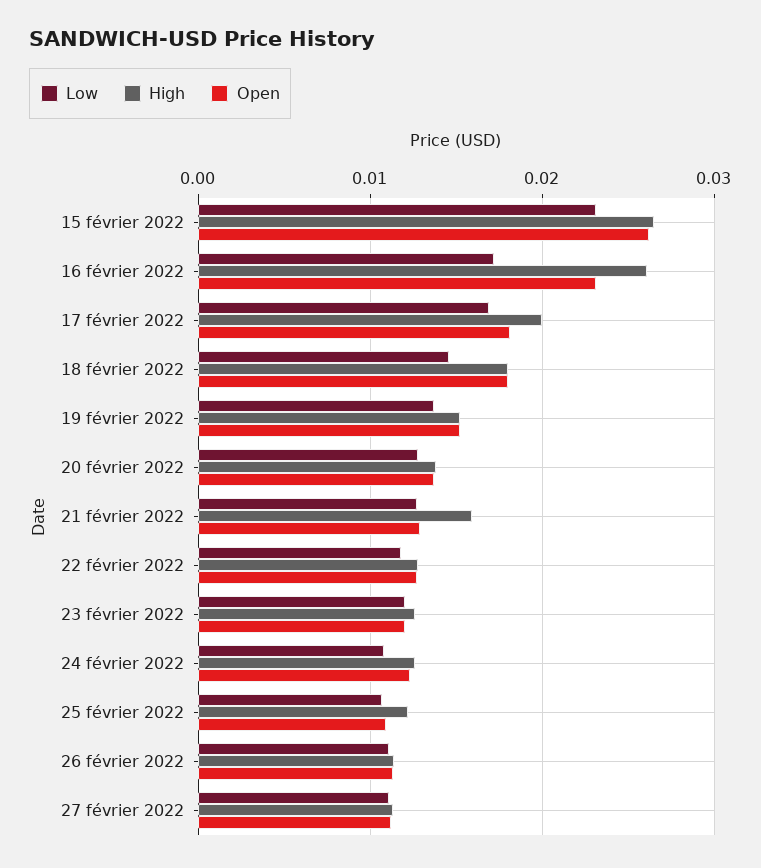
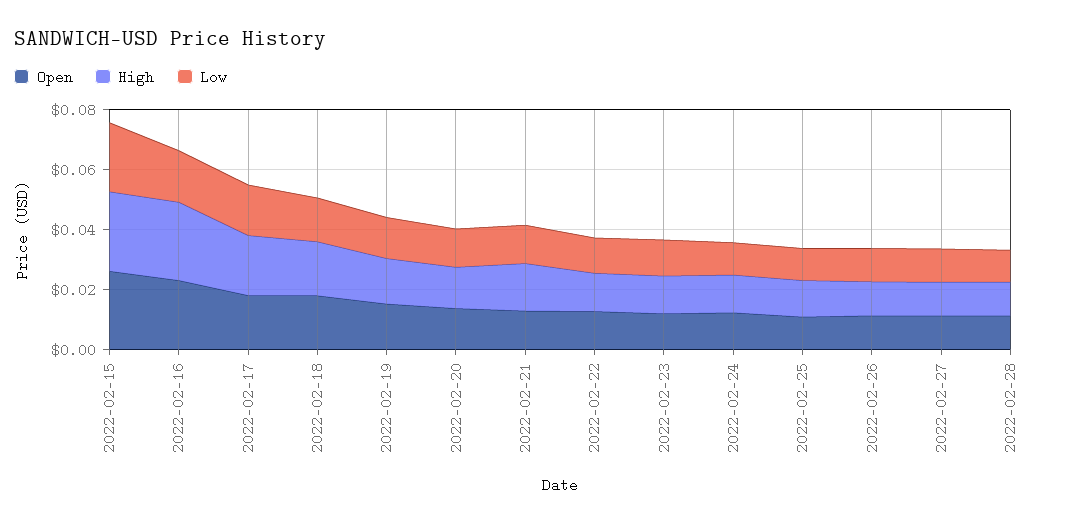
Open, 2022-02-28: none -> 0.01
High, 2022-02-28: none -> 0.01
Low, 2022-02-28: none -> 0.01

